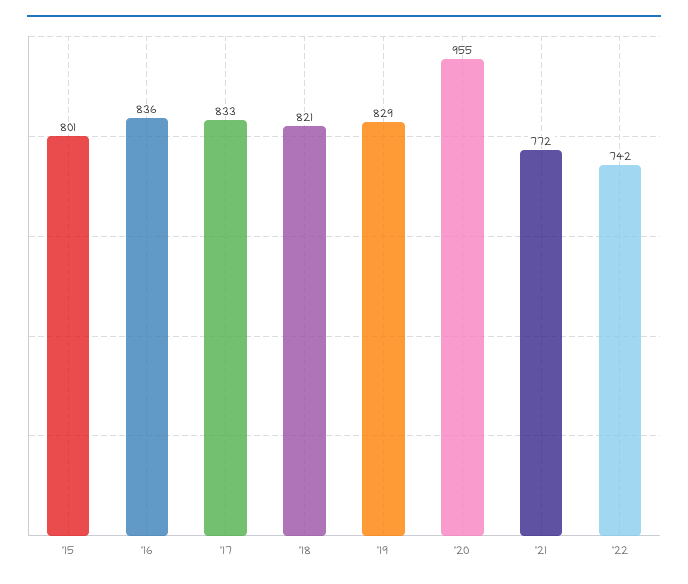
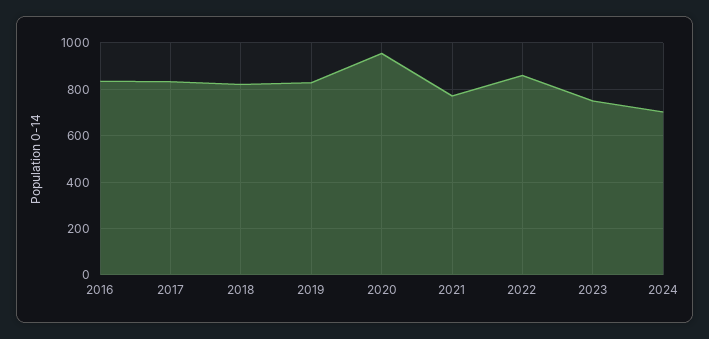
'15: 801 -> none
'22: 742 -> 850
2023: none -> 750
2024: none -> 700

